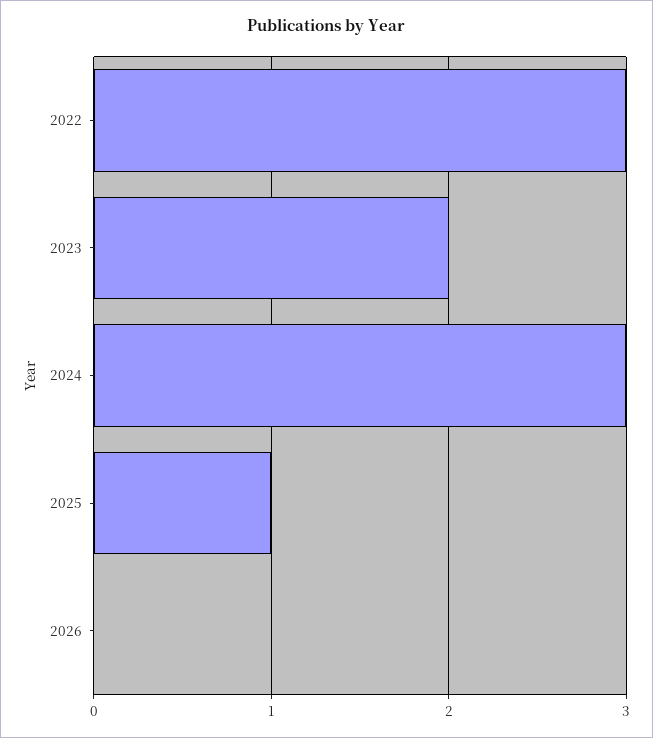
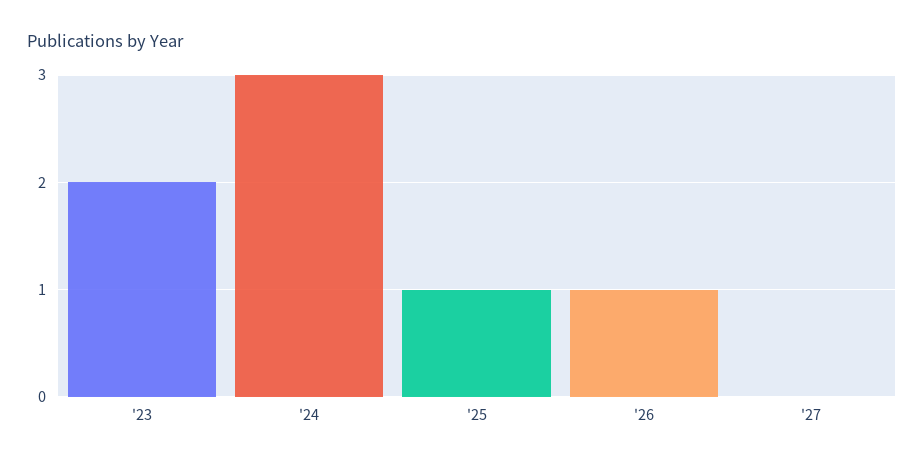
2022: 3 -> none
2026: 0 -> 1
'27: none -> 0

